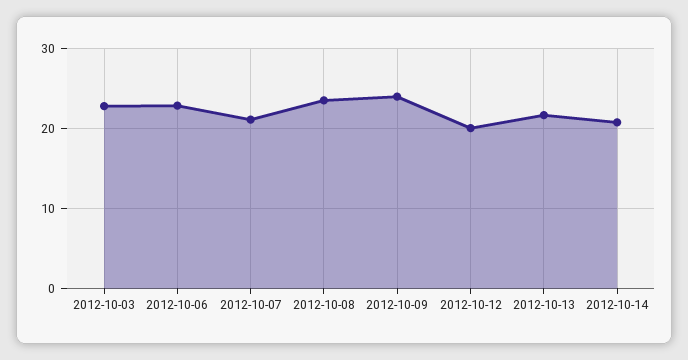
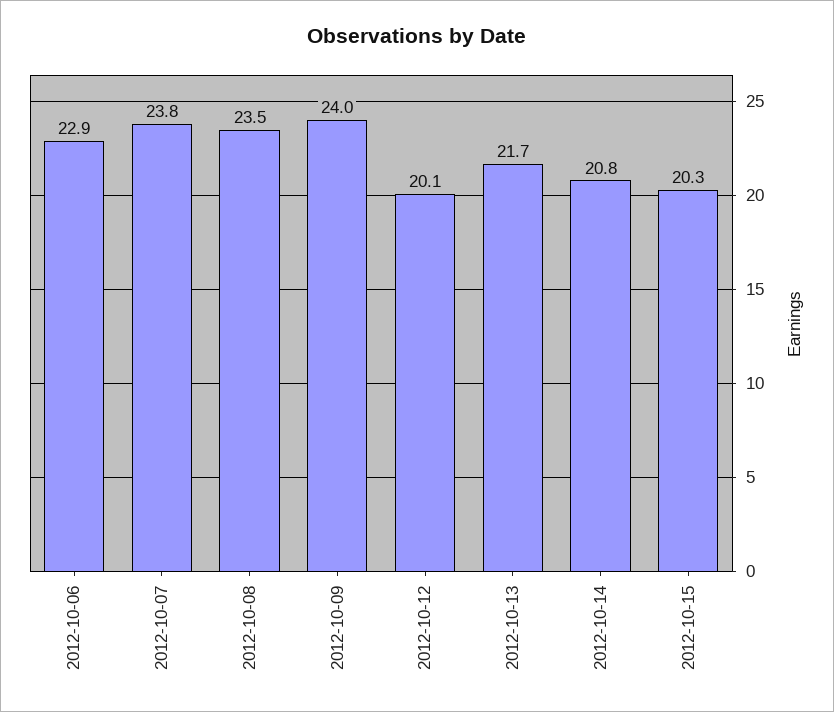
2012-10-03: 23 -> none
2012-10-07: 21 -> 23.8
2012-10-15: none -> 20.3

